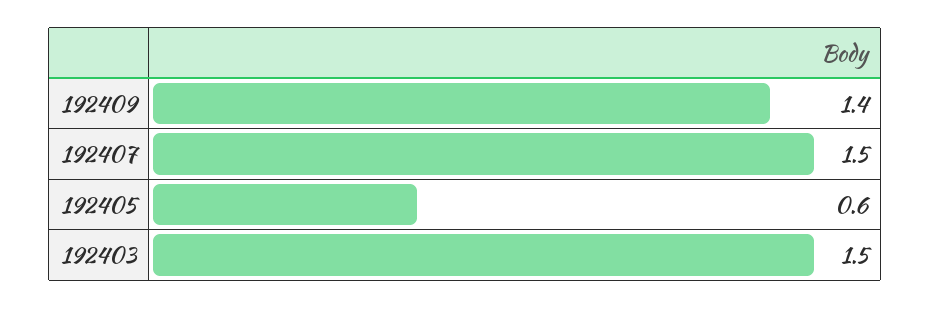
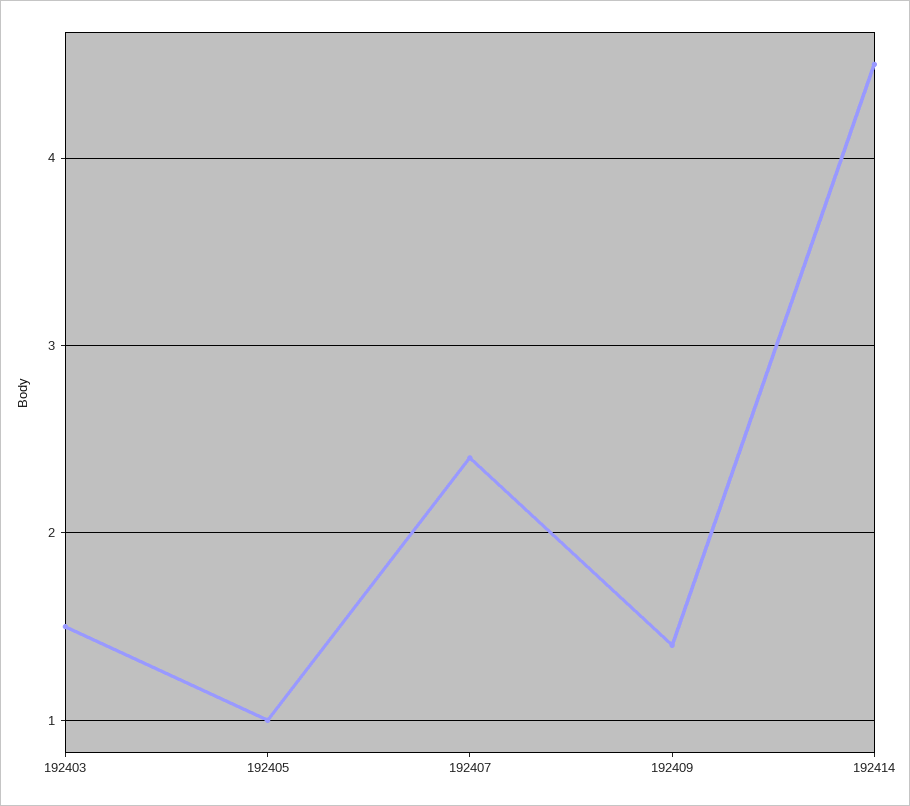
192407: 1.5 -> 2.4
192405: 0.6 -> 1
192414: none -> 4.5

